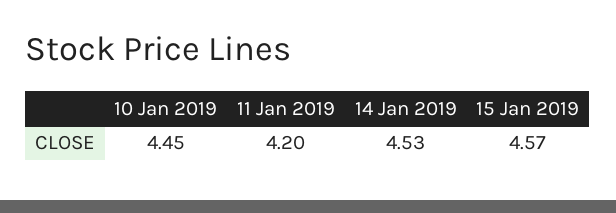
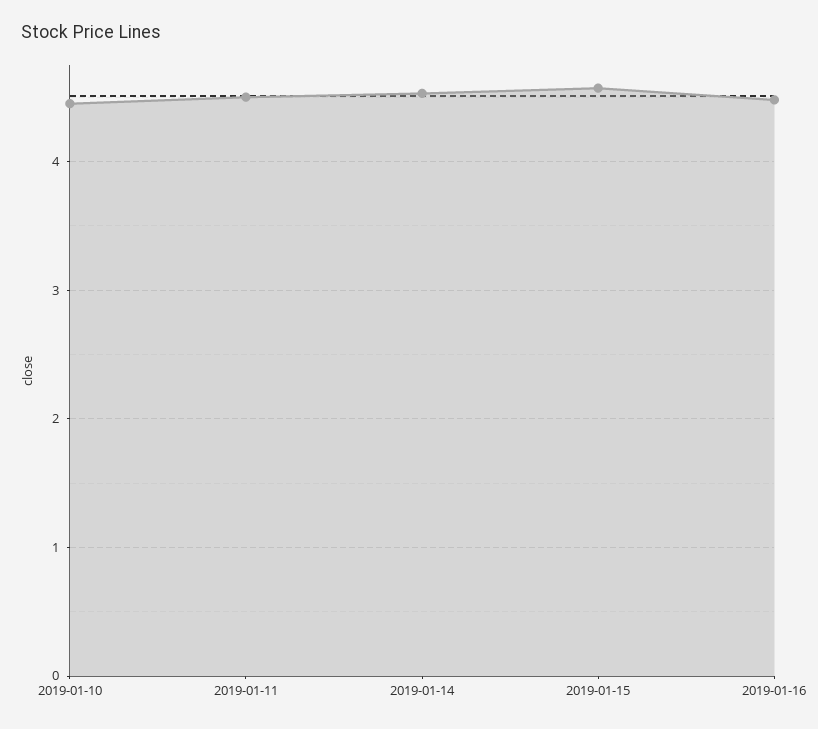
11 Jan 2019: 4.2 -> 4.5
2019-01-16: none -> 4.5

